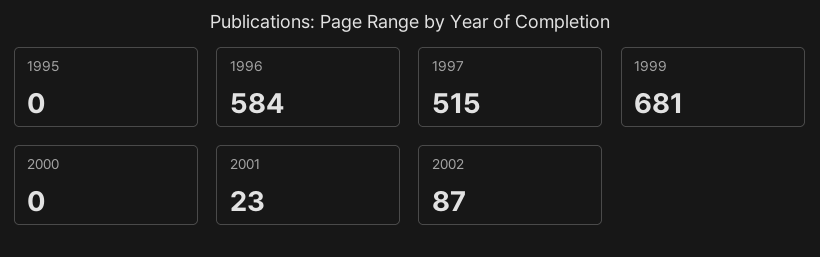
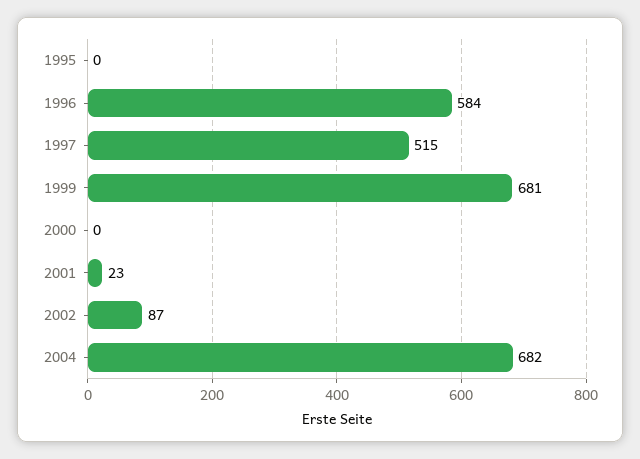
2004: none -> 682

